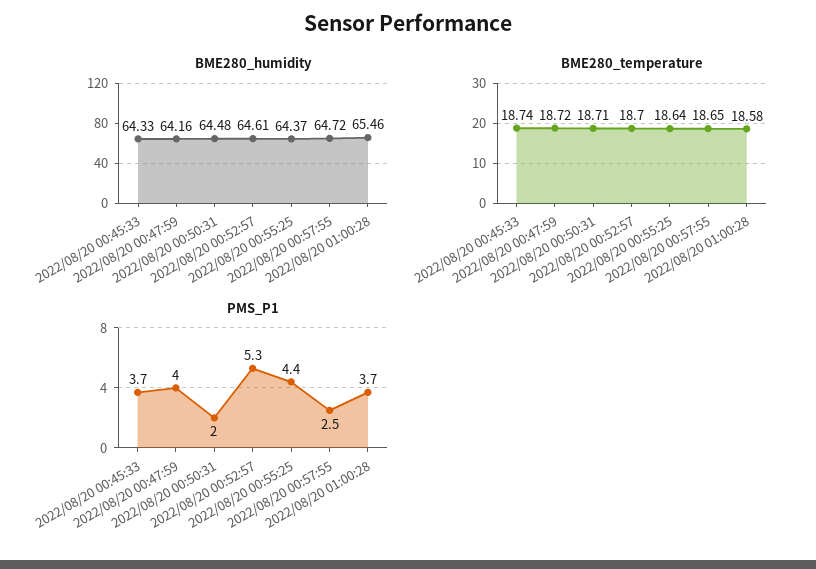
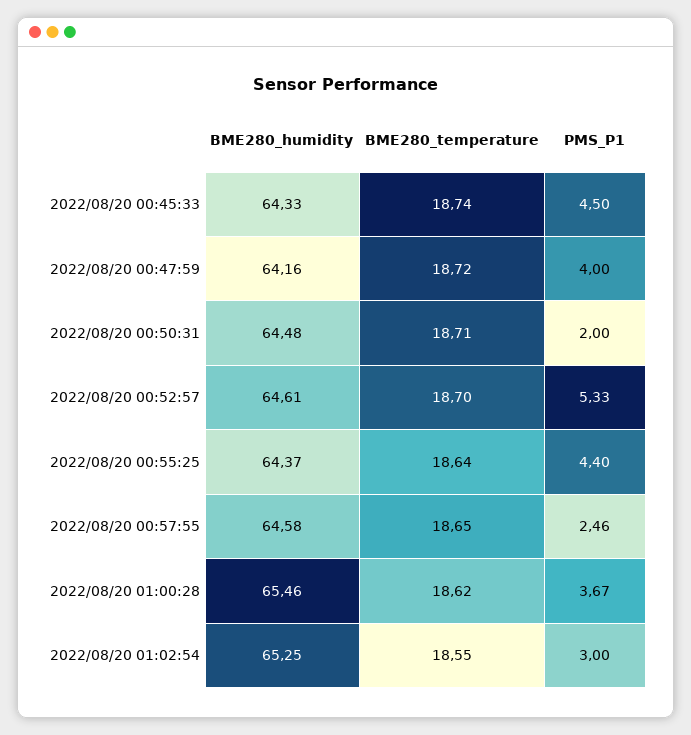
BME280_humidity, 2022/08/20 00:57:55: 64.72 -> 64.58
BME280_temperature, 2022/08/20 01:00:28: 18.58 -> 18.62
PMS_P1, 2022/08/20 00:45:33: 3.7 -> 4.5
BME280_humidity, 2022/08/20 01:02:54: none -> 65.25
BME280_temperature, 2022/08/20 01:02:54: none -> 18.55
PMS_P1, 2022/08/20 01:02:54: none -> 3

